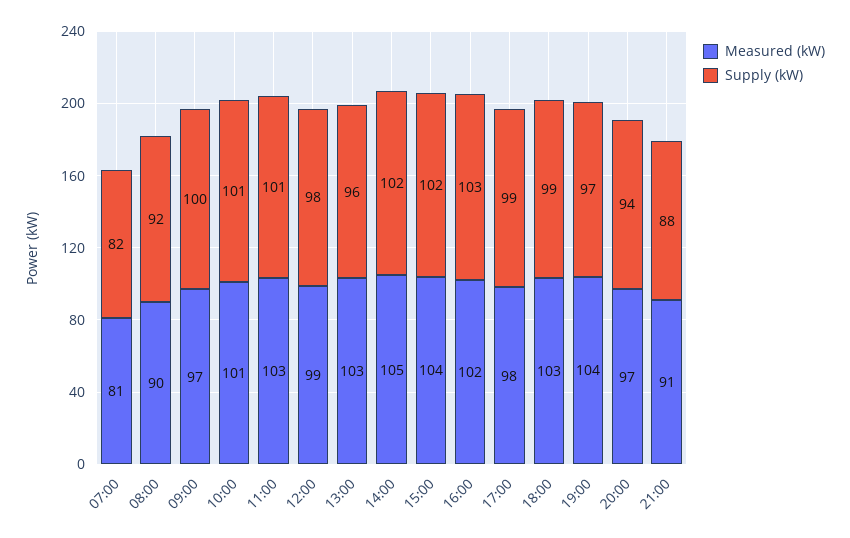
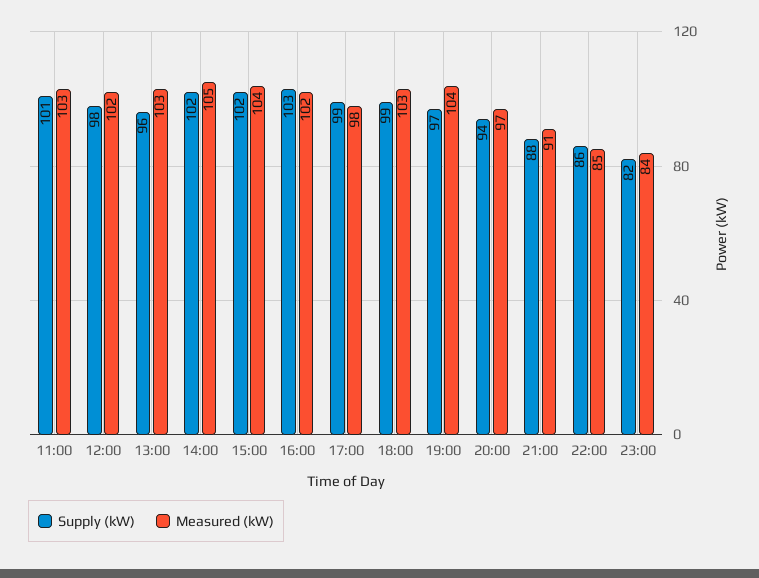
Measured (kW), 07:00: 81 -> none
Supply (kW), 07:00: 82 -> none
Measured (kW), 08:00: 90 -> none
Supply (kW), 08:00: 92 -> none
Measured (kW), 09:00: 97 -> none
Supply (kW), 09:00: 100 -> none
Measured (kW), 10:00: 101 -> none
Supply (kW), 10:00: 101 -> none
Measured (kW), 12:00: 99 -> 102
Supply (kW), 22:00: none -> 86
Measured (kW), 22:00: none -> 85
Supply (kW), 23:00: none -> 82
Measured (kW), 23:00: none -> 84

